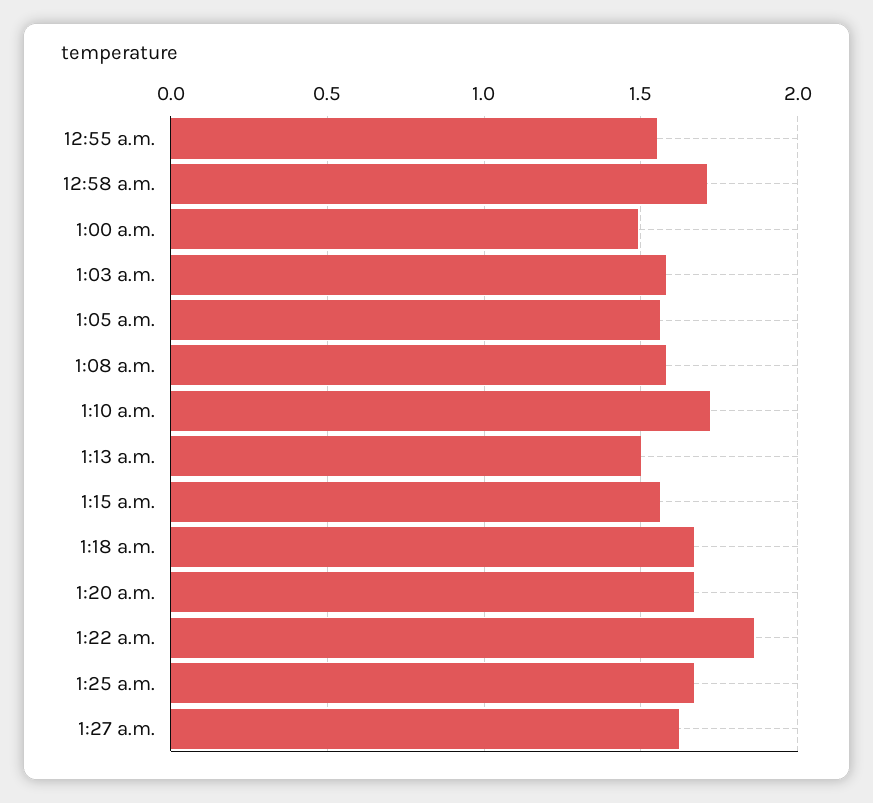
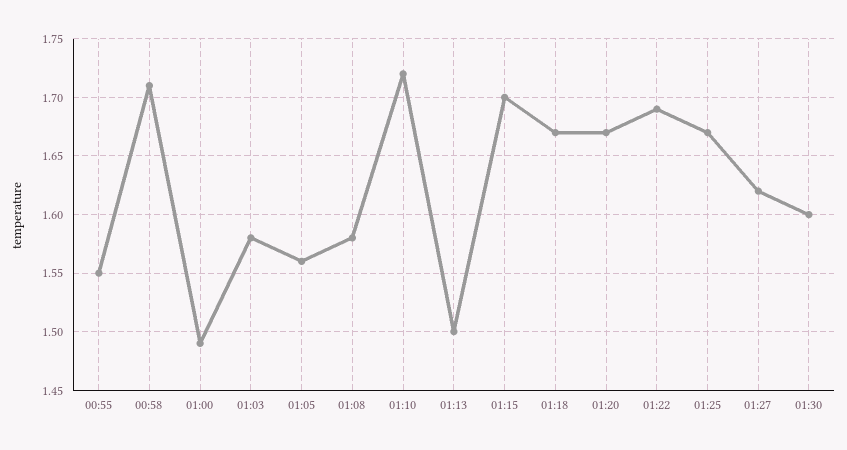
1:15 a.m.: 1.55 -> 1.7
1:22 a.m.: 1.85 -> 1.69
01:30: none -> 1.6

